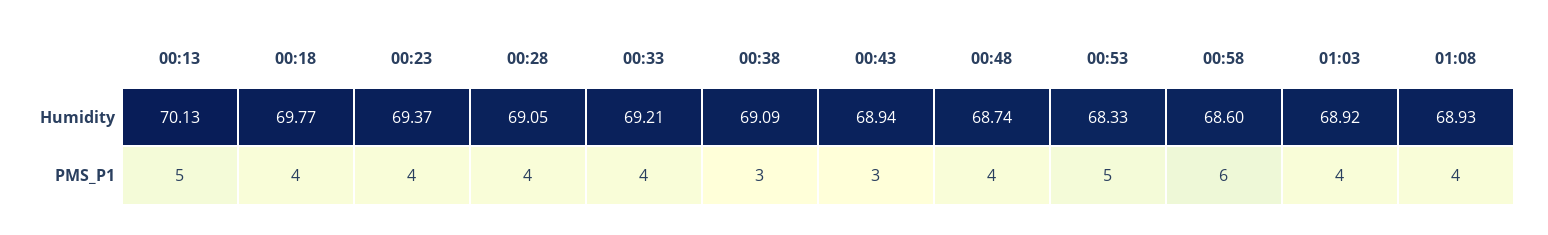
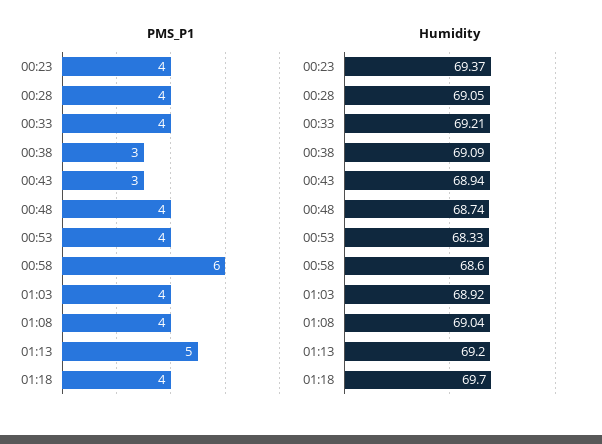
Humidity, 00:13: 70.13 -> none
Humidity, 00:18: 69.77 -> none
Humidity, 01:08: 68.93 -> 69.04
PMS_P1, 00:13: 5 -> none
PMS_P1, 00:18: 4 -> none
PMS_P1, 00:53: 5 -> 4
PMS_P1, 01:13: none -> 5
PMS_P1, 01:18: none -> 4
Humidity, 01:13: none -> 69.2
Humidity, 01:18: none -> 69.7

